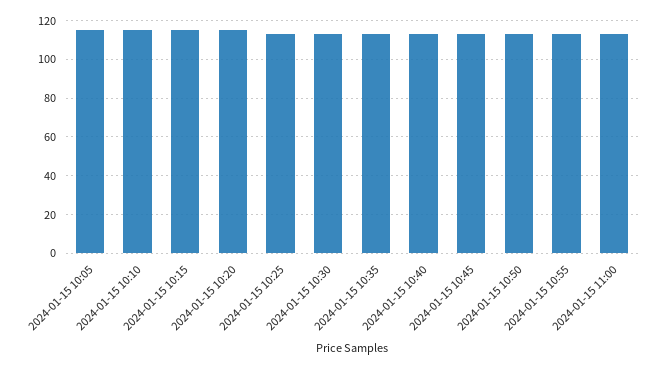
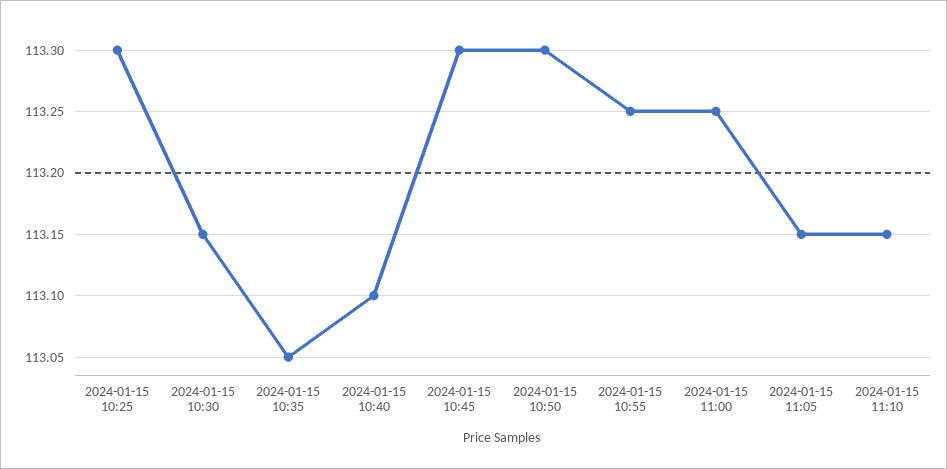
2024-01-15 10:05: 115 -> none
2024-01-15 10:10: 115 -> none
2024-01-15 10:15: 115 -> none
2024-01-15 10:20: 115 -> none
2024-01-15 11:05: none -> 113.15
2024-01-15 11:10: none -> 113.15

